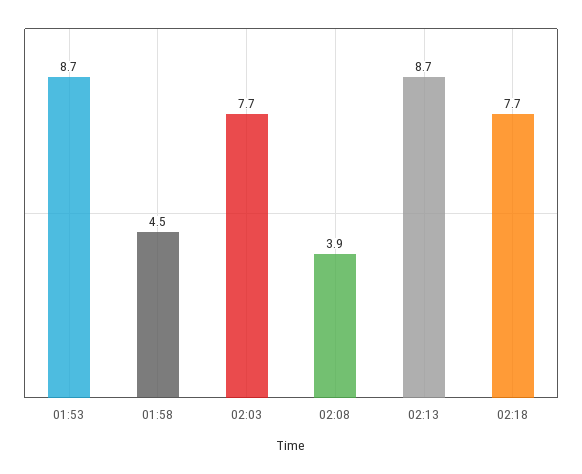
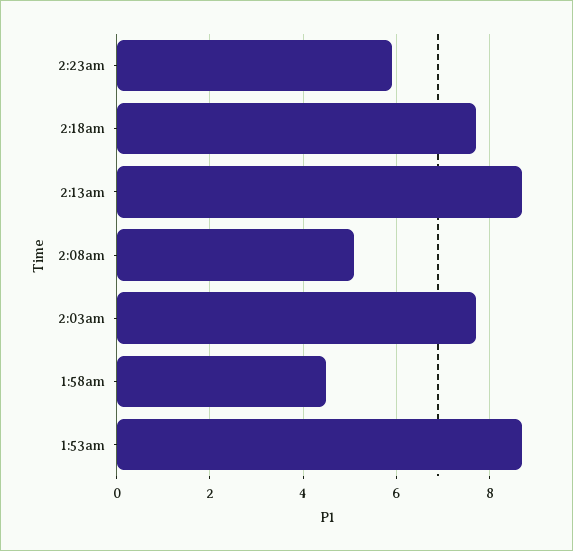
02:08: 3.9 -> 5
2:23am: none -> 6

